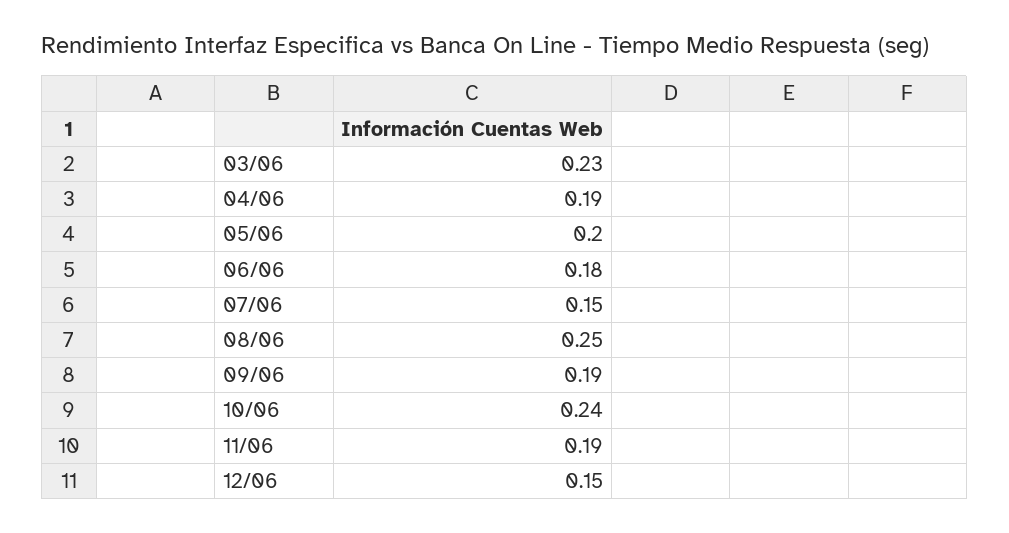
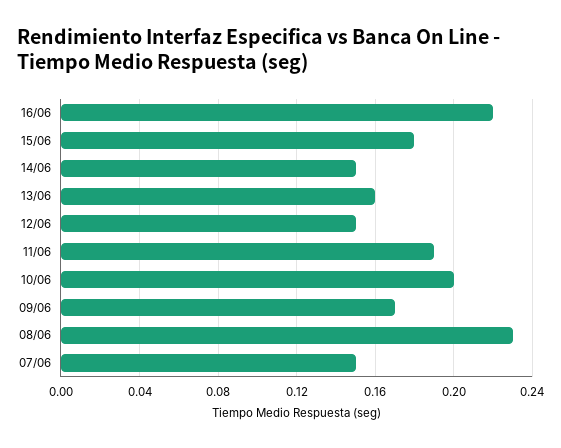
03/06: 0.23 -> none
04/06: 0.19 -> none
05/06: 0.2 -> none
06/06: 0.18 -> none
08/06: 0.25 -> 0.23
09/06: 0.19 -> 0.17
10/06: 0.24 -> 0.2
16/06: none -> 0.22
15/06: none -> 0.18
14/06: none -> 0.15
13/06: none -> 0.16

